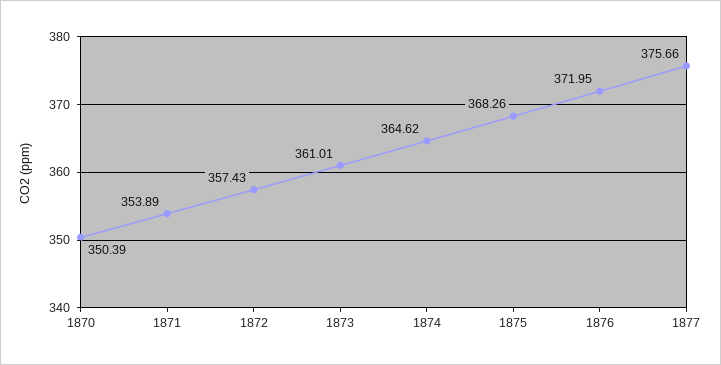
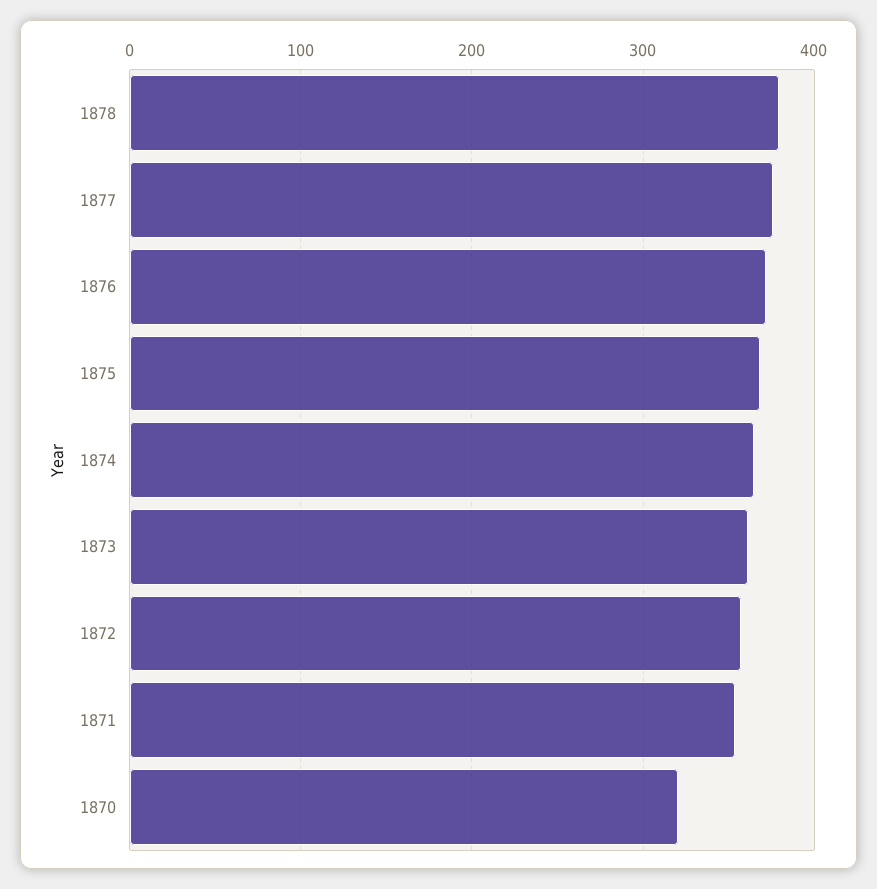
1870: 350.39 -> 320
1878: none -> 380

